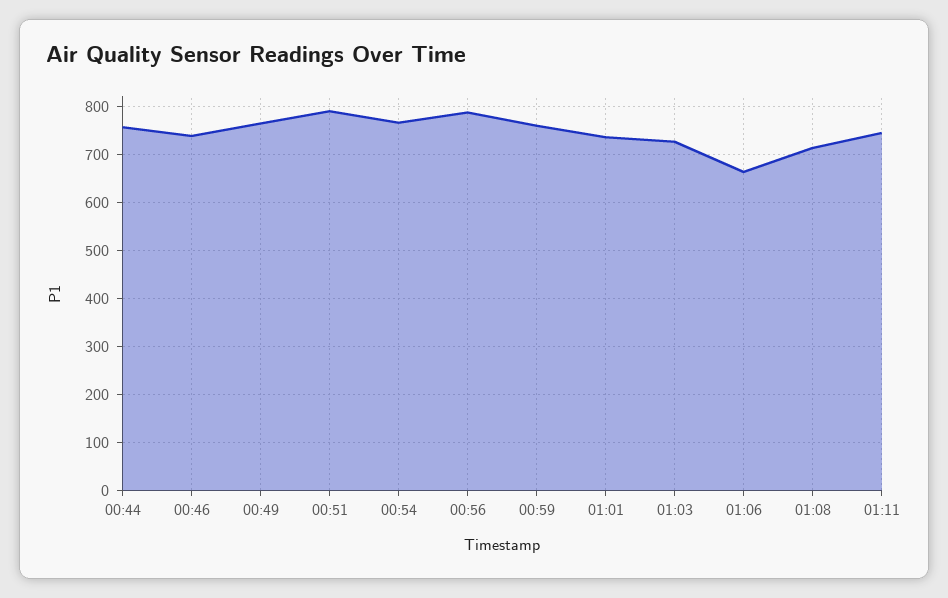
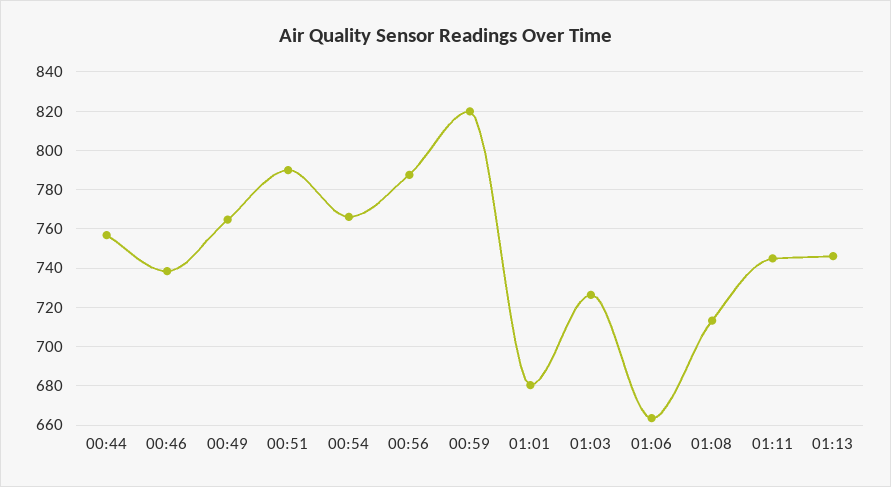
00:59: 760 -> 820
01:01: 740 -> 680
01:13: none -> 745

